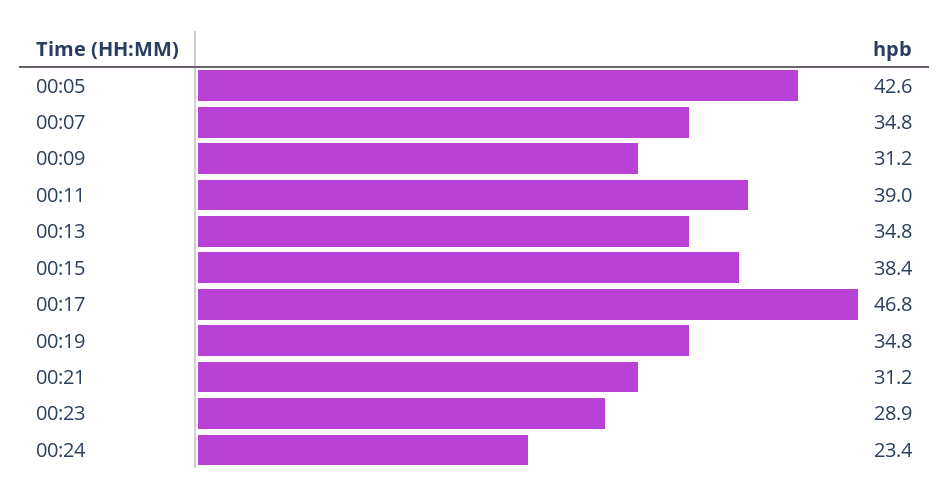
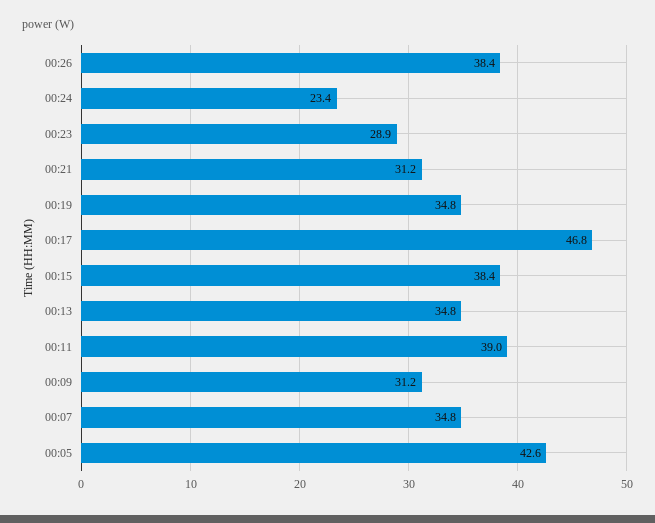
00:26: none -> 38.4

